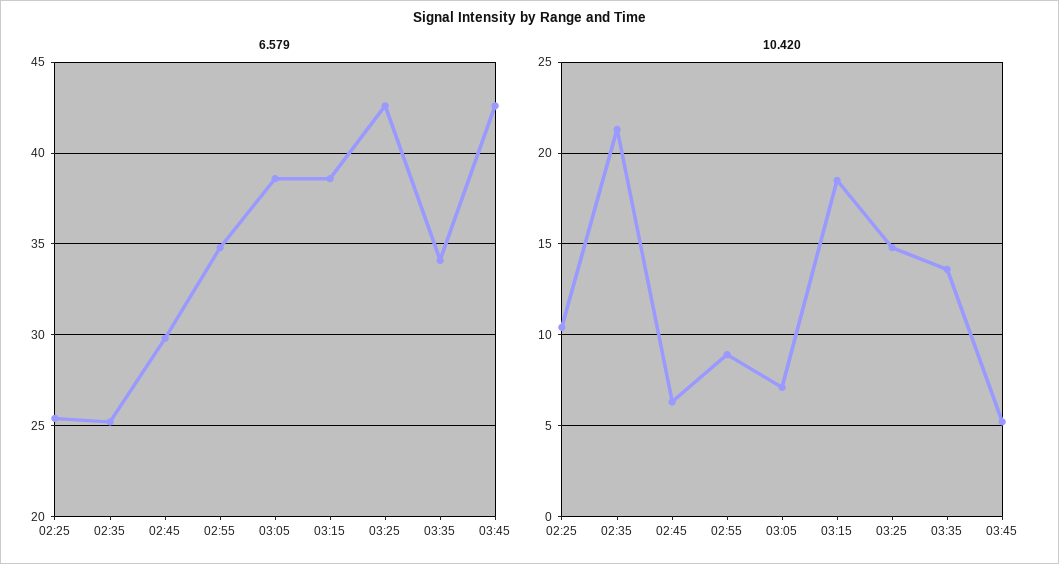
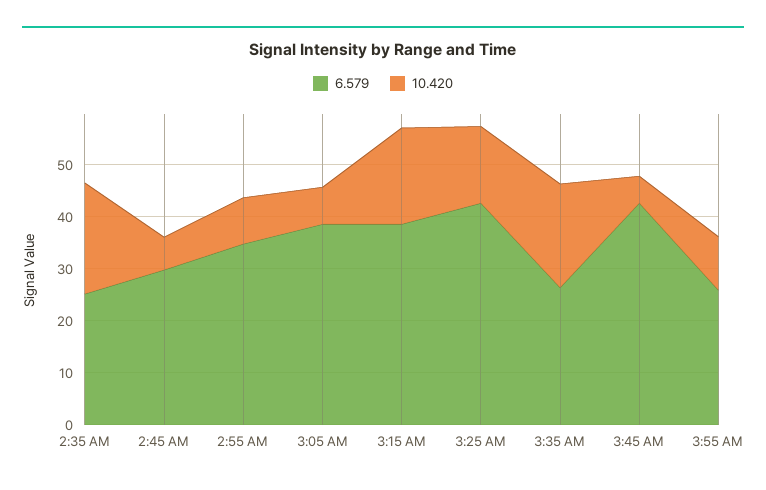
6.579, 02:25: 25.5 -> none
6.579, 03:35: 34 -> 26
10.420, 02:25: 10.5 -> none
10.420, 03:35: 13.5 -> 20
6.579, 3:55 AM: none -> 26
10.420, 3:55 AM: none -> 10

